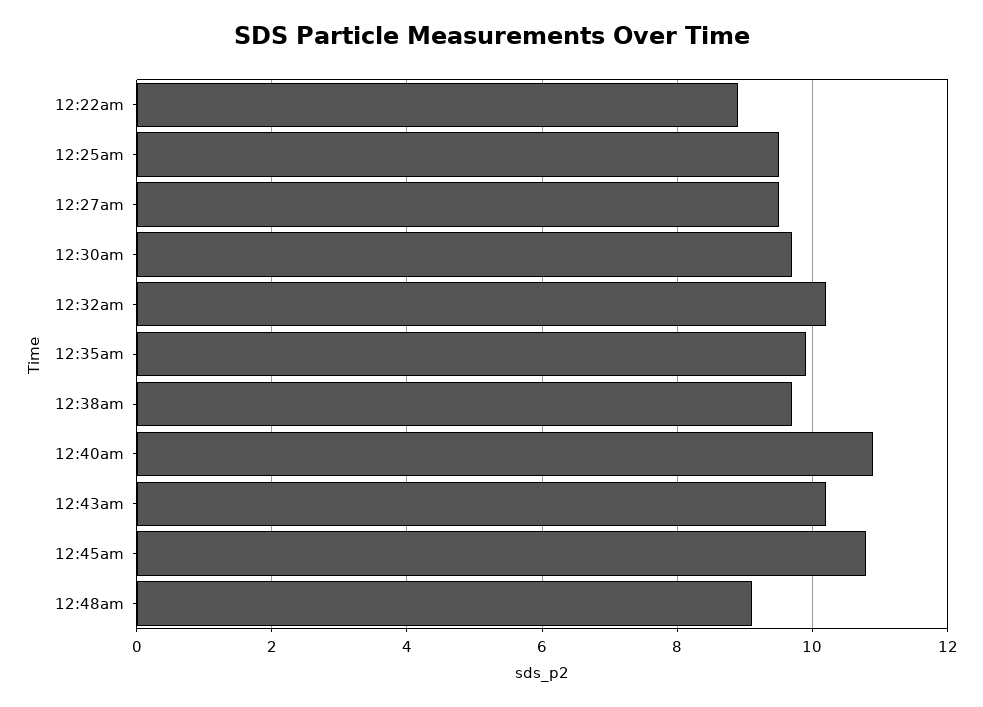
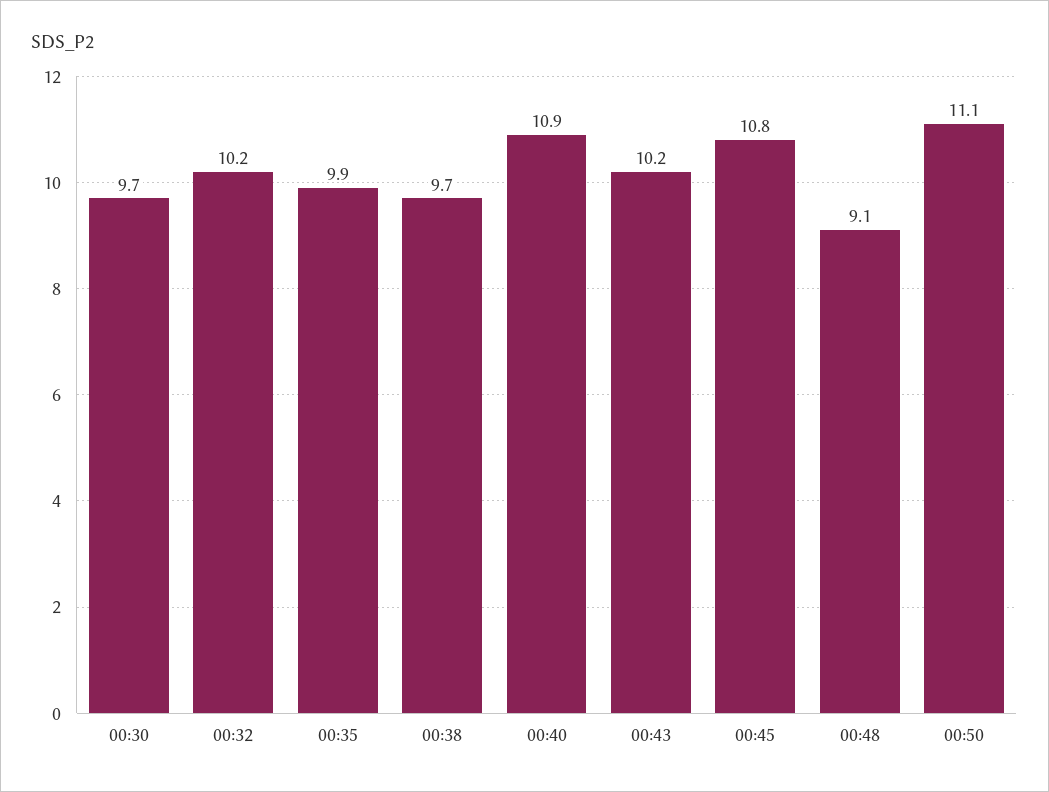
12:22am: 9 -> none
12:25am: 9.5 -> none
12:27am: 9.5 -> none
00:50: none -> 11.1

